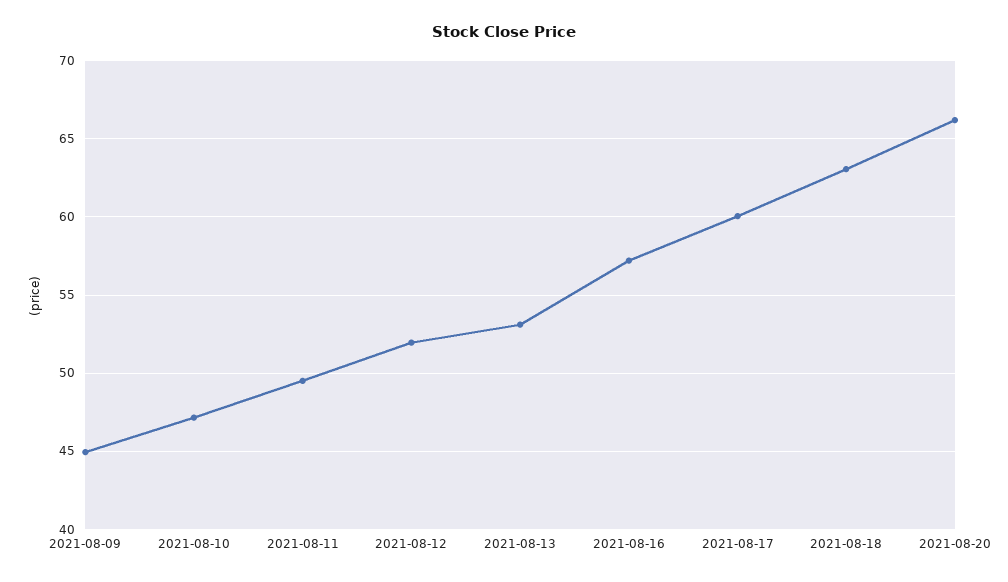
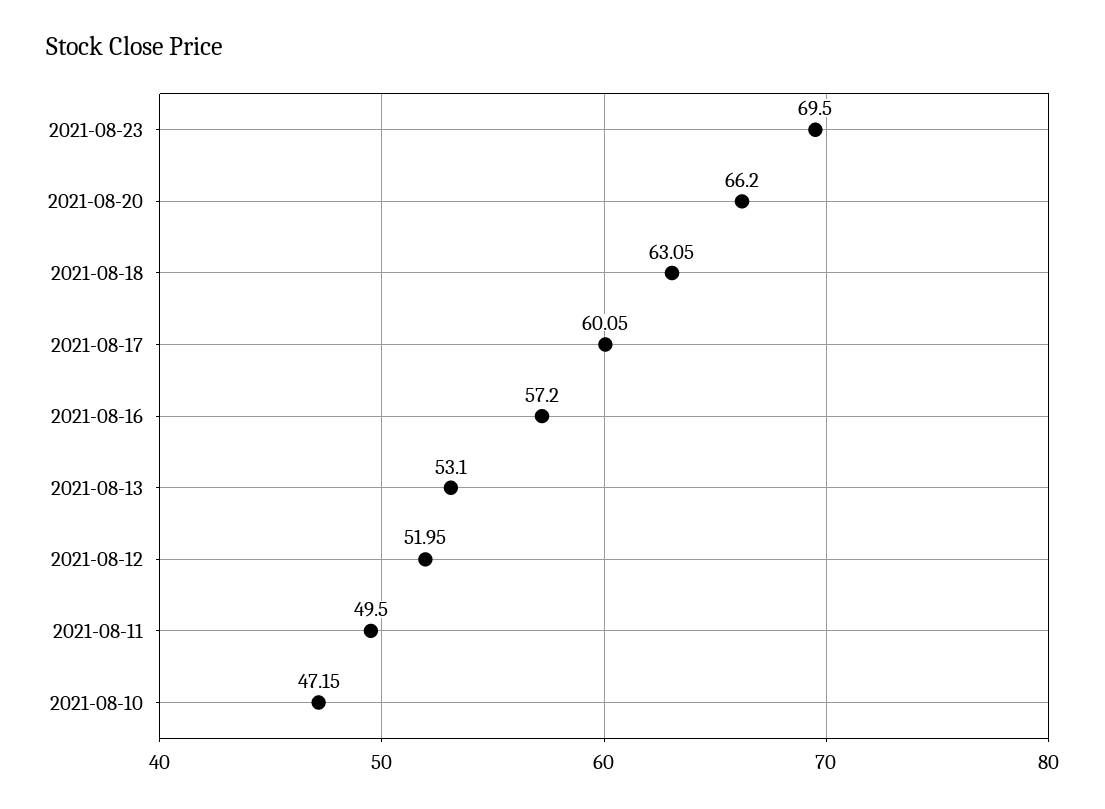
2021-08-09: 45 -> none
2021-08-23: none -> 69.5

